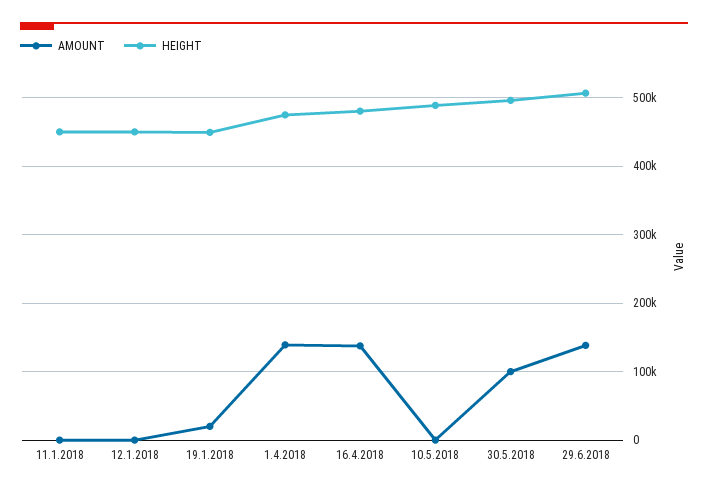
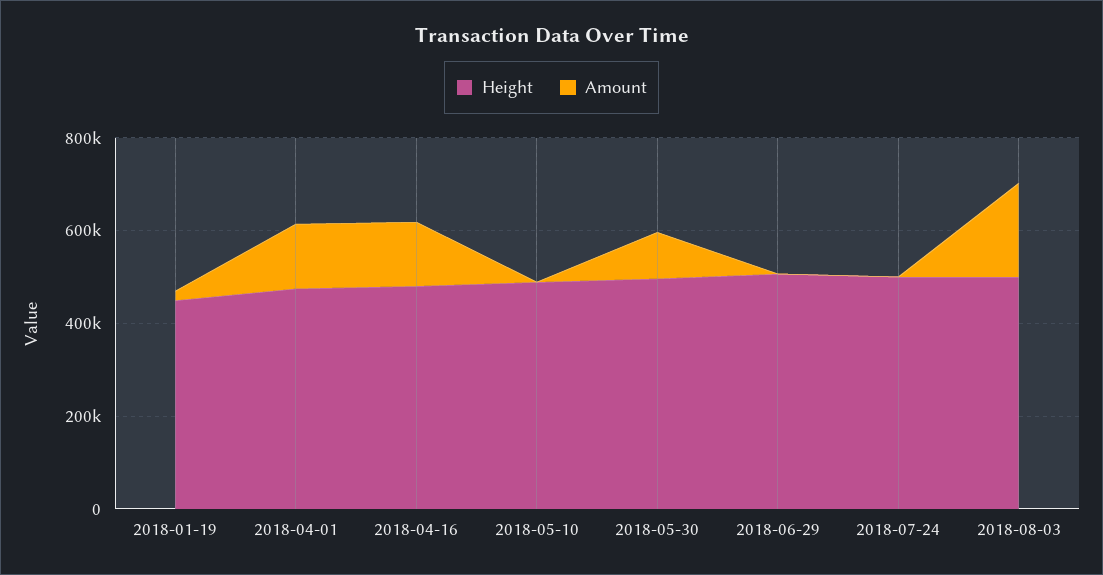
AMOUNT, 11.1.2018: 0 -> none
HEIGHT, 11.1.2018: 450000 -> none
AMOUNT, 12.1.2018: 0 -> none
HEIGHT, 12.1.2018: 450000 -> none
AMOUNT, 29.6.2018: 140000 -> 0
HEIGHT, 2018-07-24: none -> 500000
AMOUNT, 2018-07-24: none -> 0
HEIGHT, 2018-08-03: none -> 500000
AMOUNT, 2018-08-03: none -> 200000

